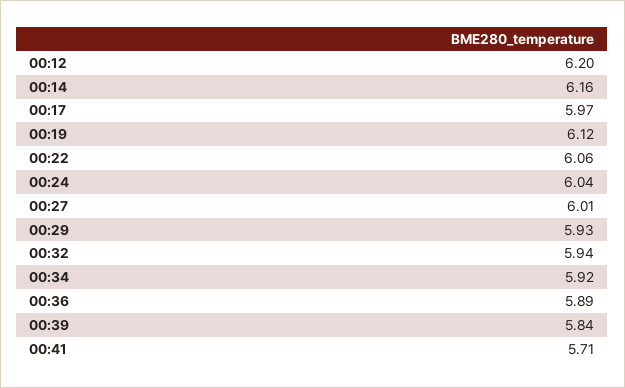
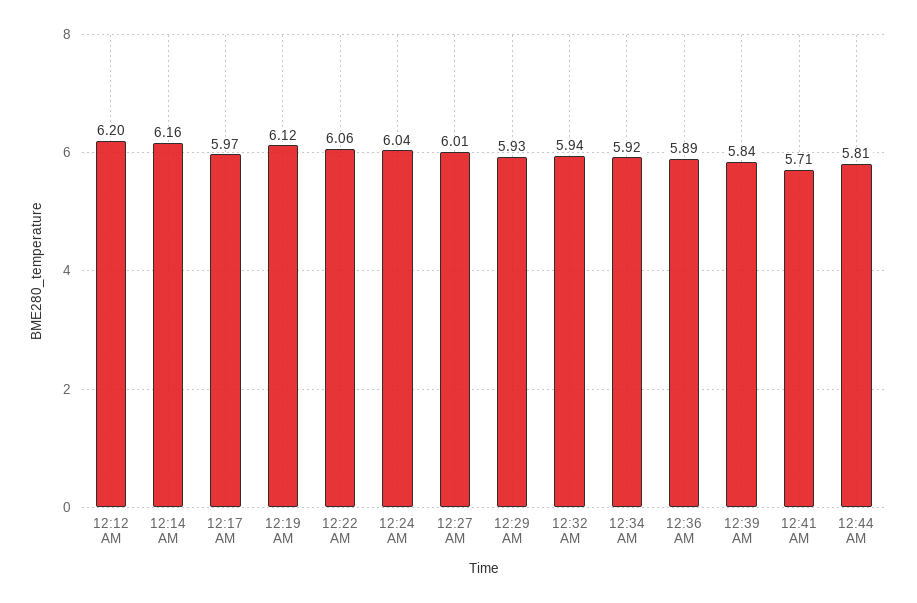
12:44 AM: none -> 5.81

